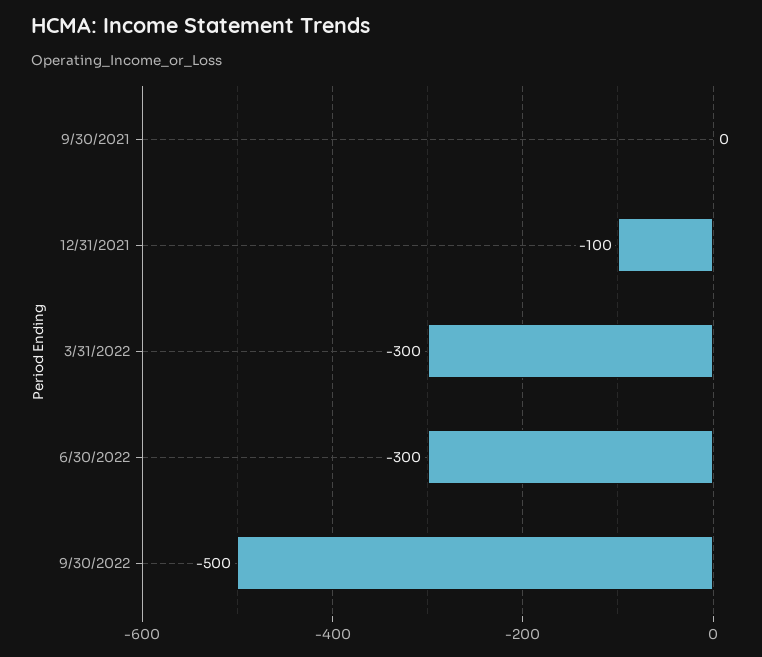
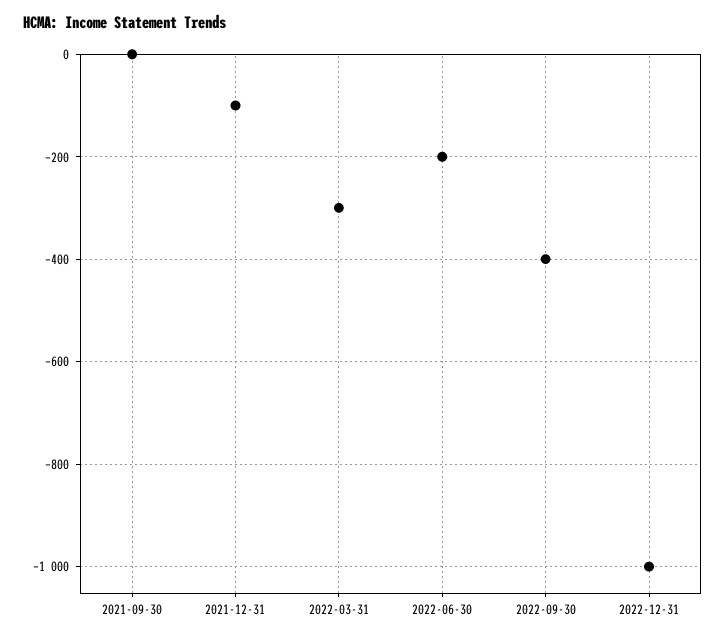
6/30/2022: -300 -> -200
9/30/2022: -500 -> -400
2022-12-31: none -> -1000

